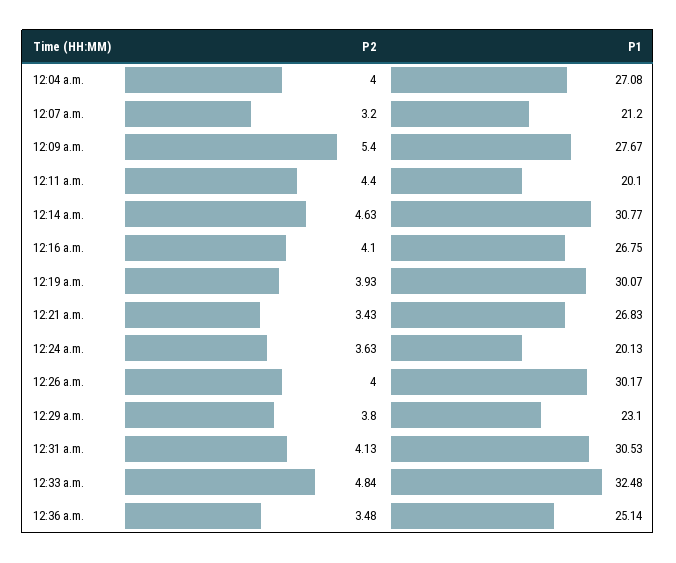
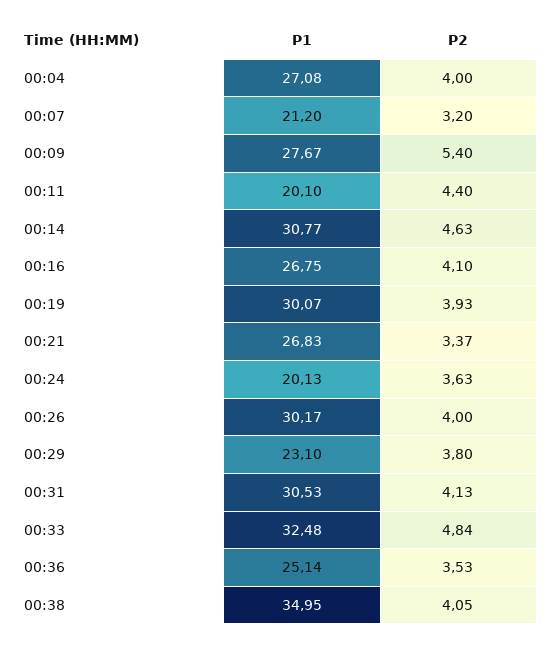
P2, 12:21 a.m.: 3.43 -> 3.37
P2, 12:36 a.m.: 3.48 -> 3.53
P1, 00:38: none -> 34.95
P2, 00:38: none -> 4.05

